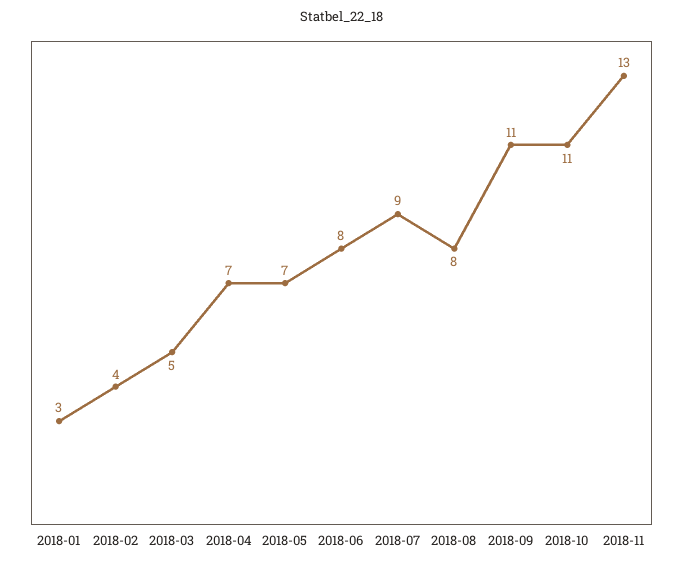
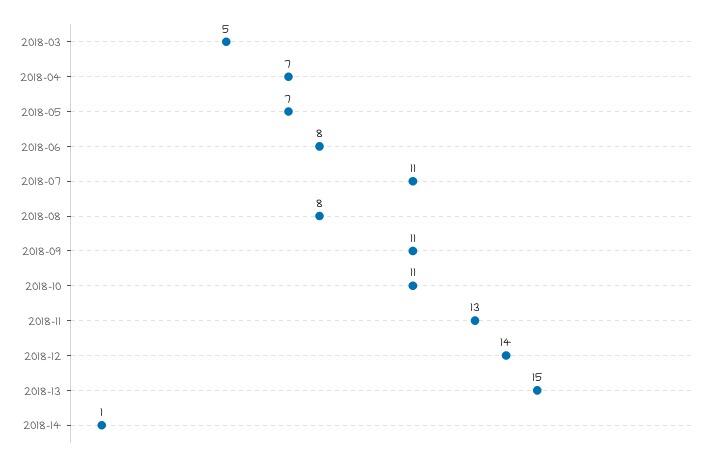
2018-01: 3 -> none
2018-02: 4 -> none
2018-07: 9 -> 11
2018-12: none -> 14
2018-13: none -> 15
2018-14: none -> 1

